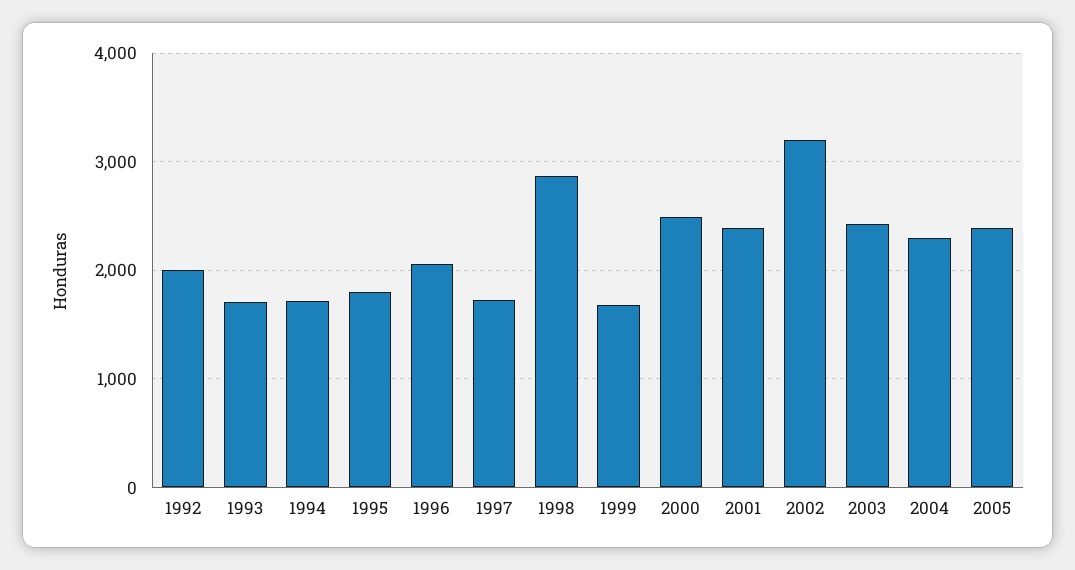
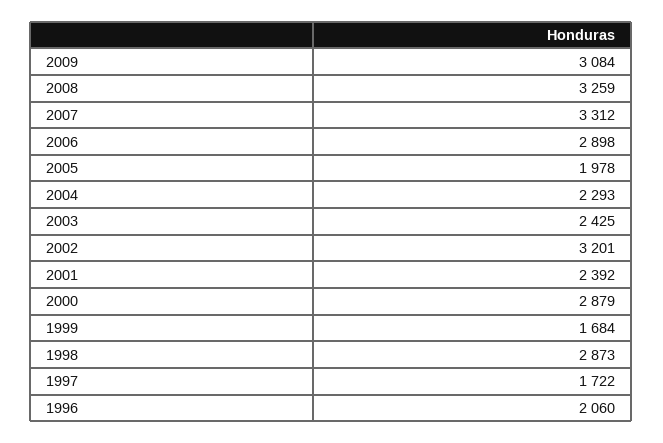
1992: 2000 -> none
1993: 1700 -> none
1994: 1700 -> none
1995: 1800 -> none
2000: 2500 -> 2879
2005: 2400 -> 1978
2009: none -> 3084
2008: none -> 3259
2007: none -> 3312
2006: none -> 2898

